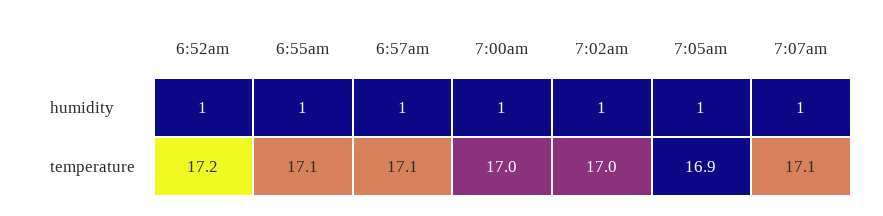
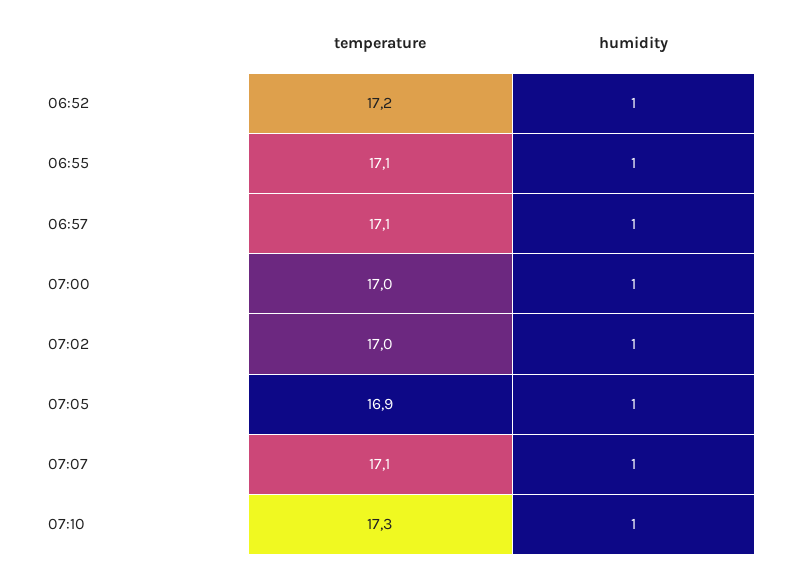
07:10, temperature: none -> 17.3
07:10, humidity: none -> 1

